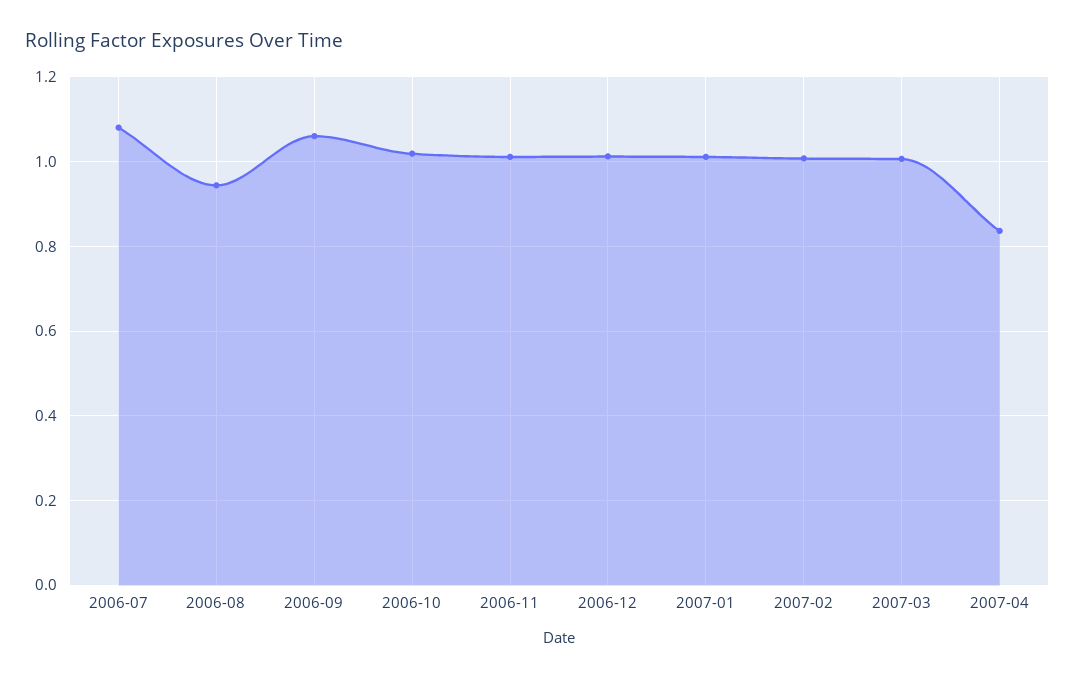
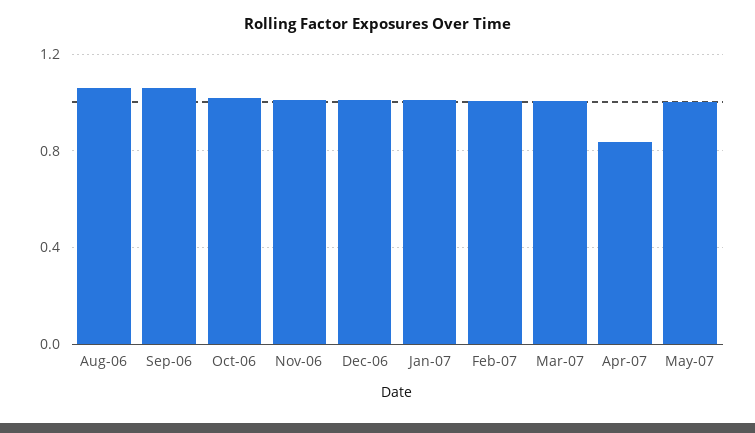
2006-07: 1.08 -> none
2006-08: 0.94 -> 1.05
May-07: none -> 1

